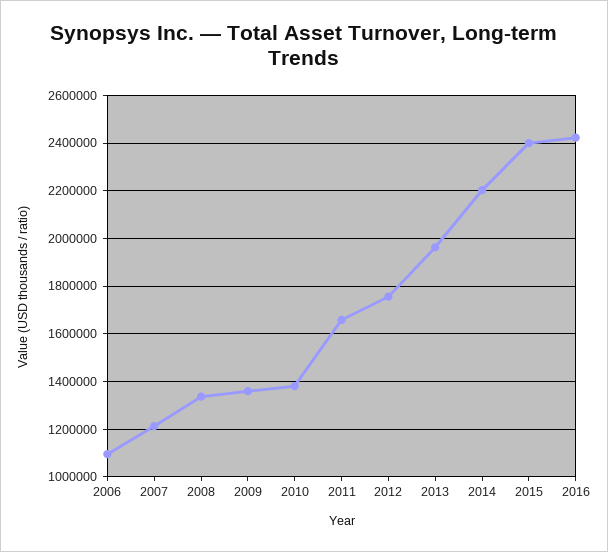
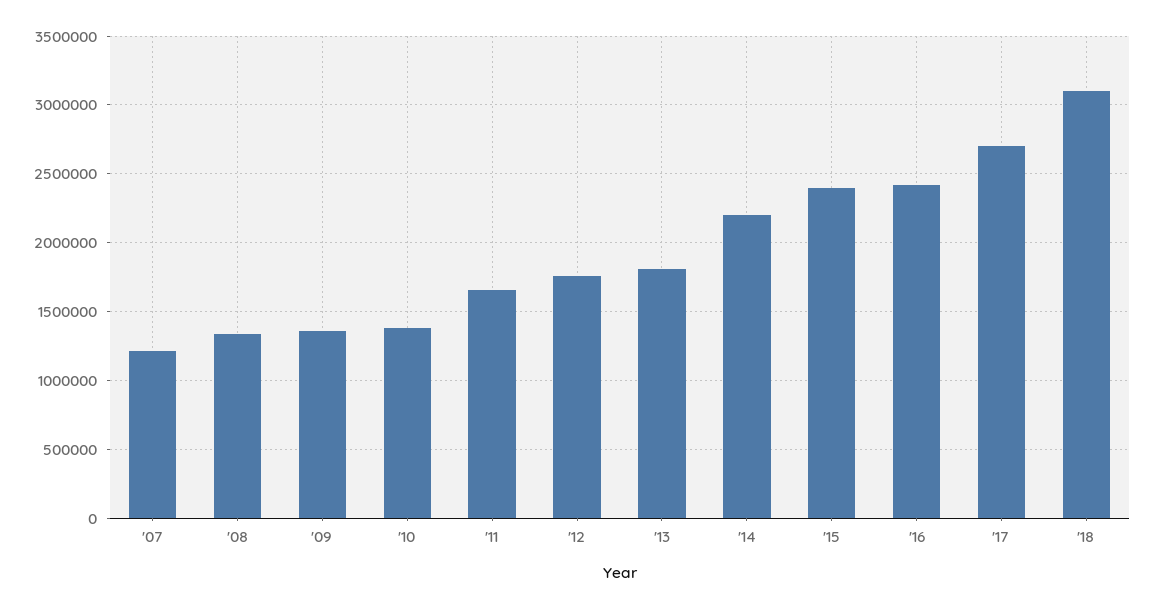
2006: 1100000 -> none
2013: 1950000 -> 1800000
'17: none -> 2700000
'18: none -> 3100000

